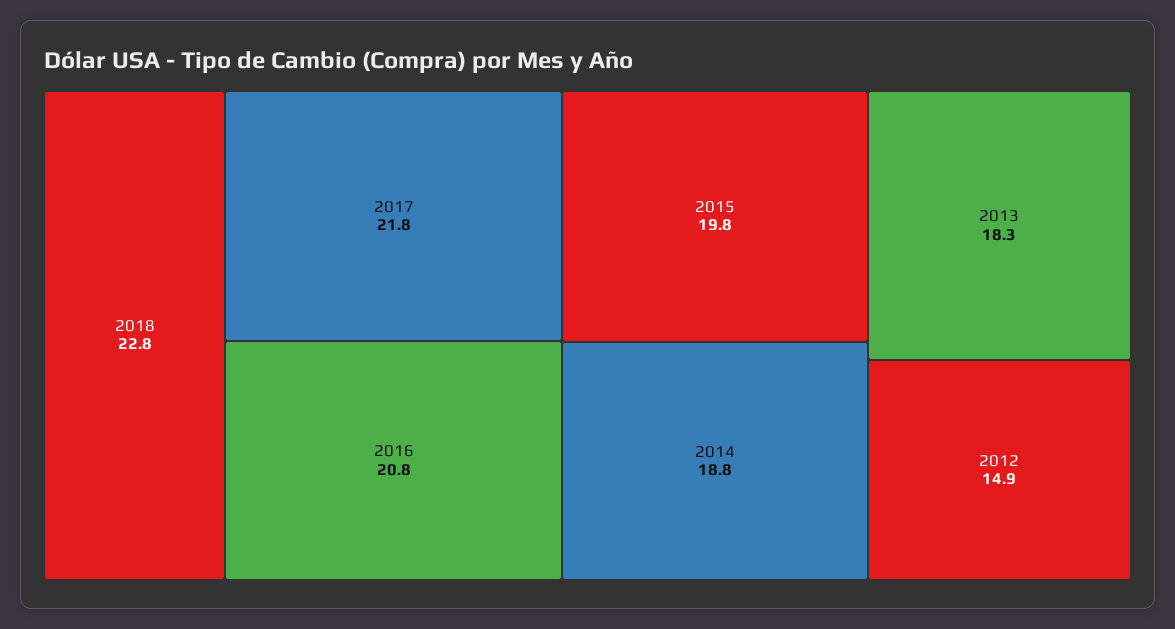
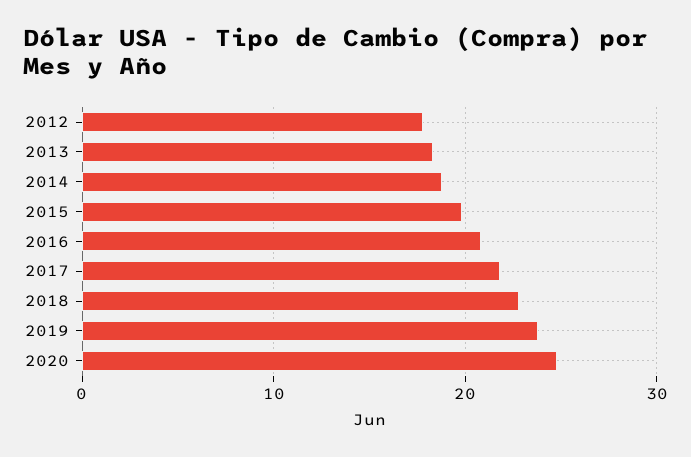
2012: 14.9 -> 18
2019: none -> 24
2020: none -> 25

